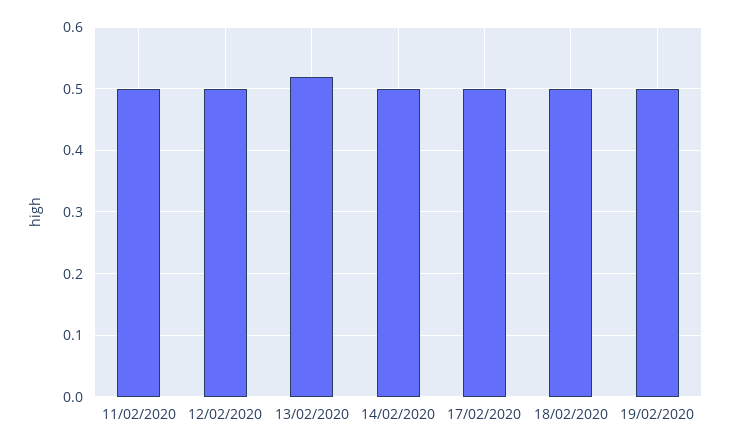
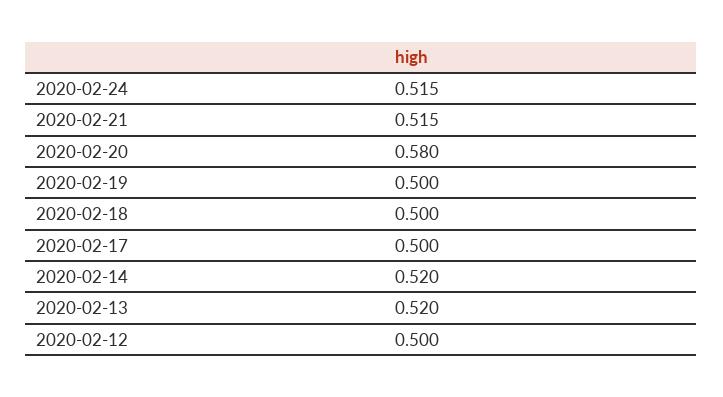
11/02/2020: 0.5 -> none
14/02/2020: 0.5 -> 0.52
2020-02-24: none -> 0.515
2020-02-21: none -> 0.515
2020-02-20: none -> 0.58

